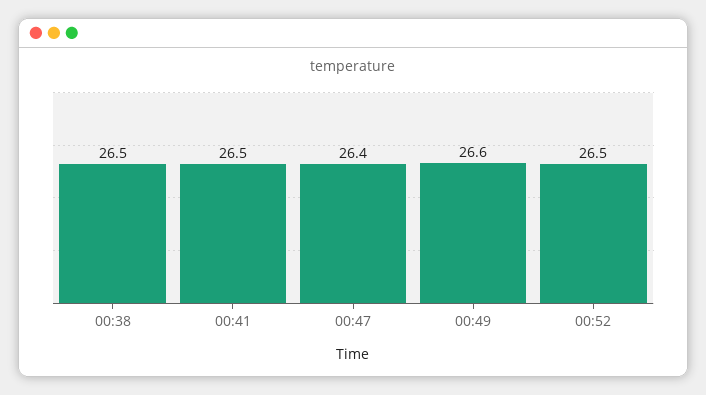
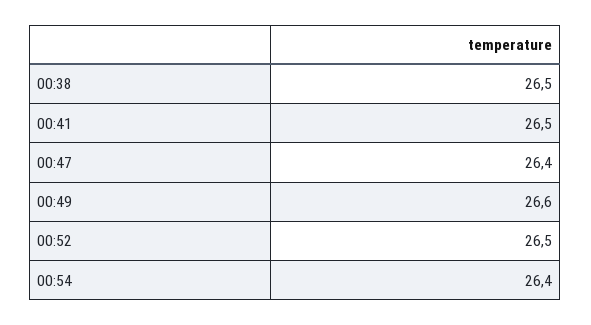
00:54: none -> 26.4

